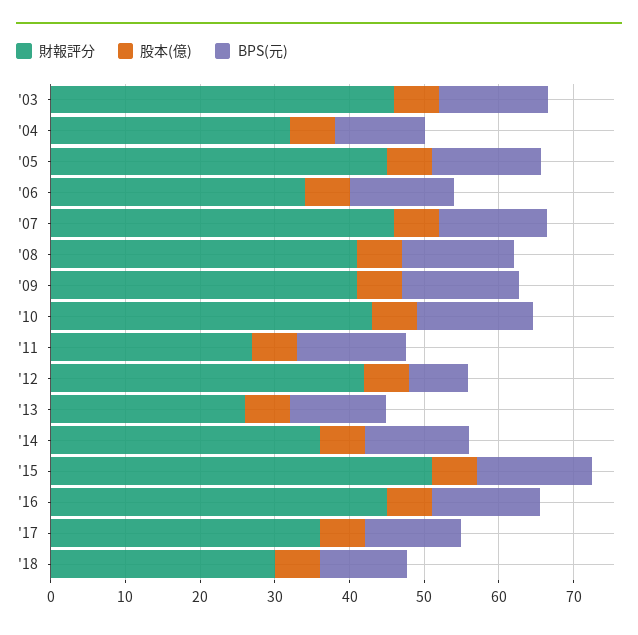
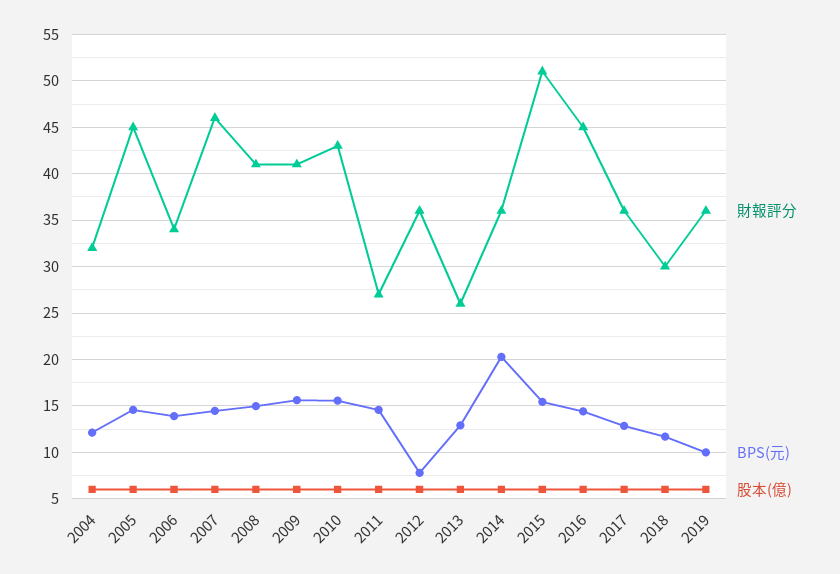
財報評分, '03: 46 -> none
股本(億), '03: 6 -> none
BPS(元), '03: 14 -> none
財報評分, '12: 42 -> 36
BPS(元), '14: 14 -> 20
財報評分, 2019: none -> 36
BPS(元), 2019: none -> 10
股本(億), 2019: none -> 6

